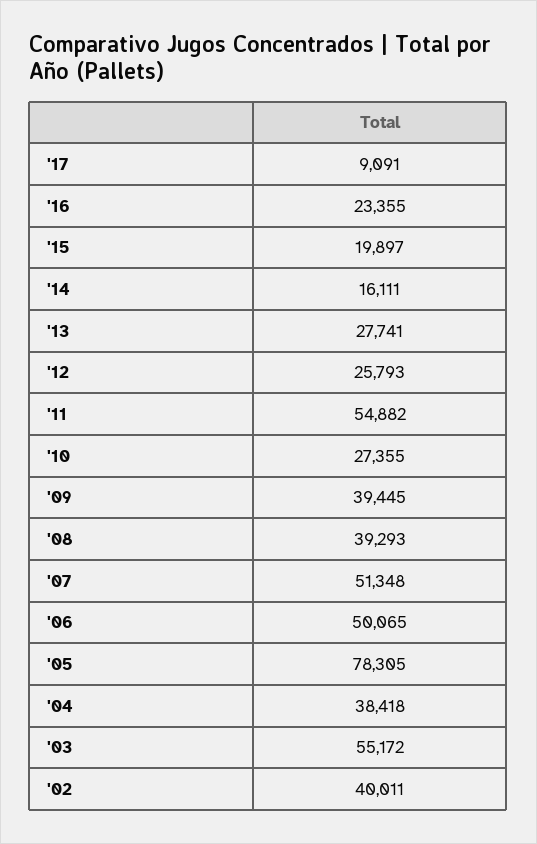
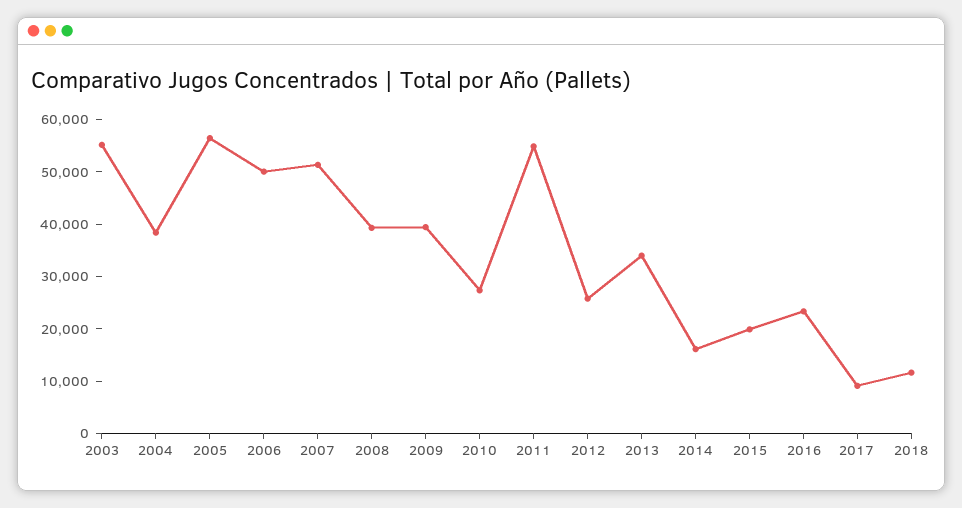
'13: 27741 -> 34000
'05: 78305 -> 56000
'02: 40011 -> none
2018: none -> 12000

